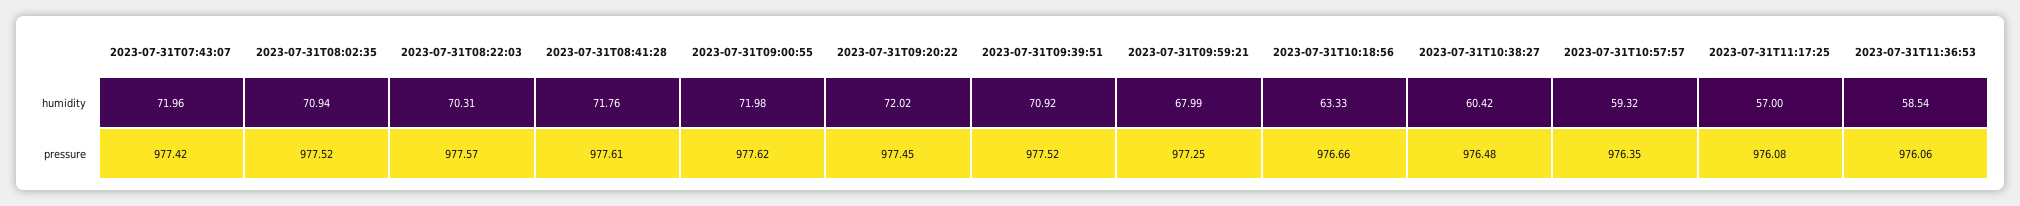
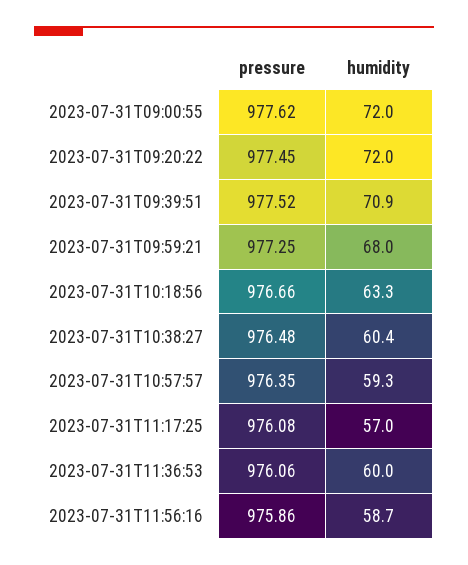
2023-07-31T07:43:07, humidity: 71.96 -> none
2023-07-31T08:02:35, humidity: 70.94 -> none
2023-07-31T08:22:03, humidity: 70.31 -> none
2023-07-31T08:41:28, humidity: 71.76 -> none
2023-07-31T11:36:53, humidity: 58.54 -> 60
2023-07-31T07:43:07, pressure: 977.42 -> none
2023-07-31T08:02:35, pressure: 977.52 -> none
2023-07-31T08:22:03, pressure: 977.57 -> none
2023-07-31T08:41:28, pressure: 977.61 -> none
2023-07-31T11:56:16, pressure: none -> 975.86
2023-07-31T11:56:16, humidity: none -> 58.7

